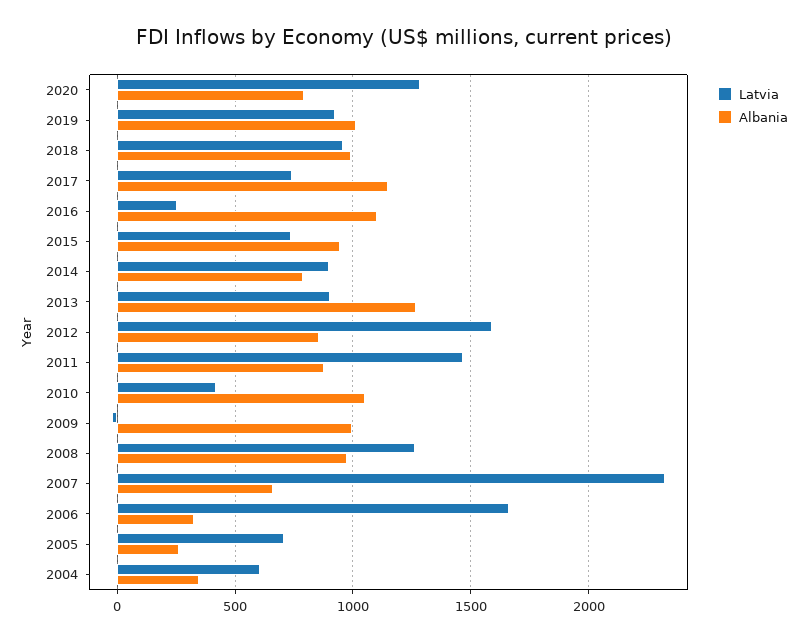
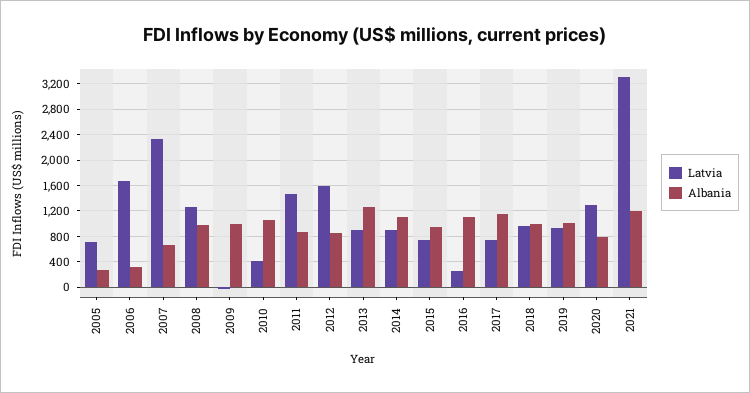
Albania, 2014: 800 -> 1100
Latvia, 2004: 600 -> none
Albania, 2004: 350 -> none
Latvia, 2021: none -> 3300
Albania, 2021: none -> 1200

